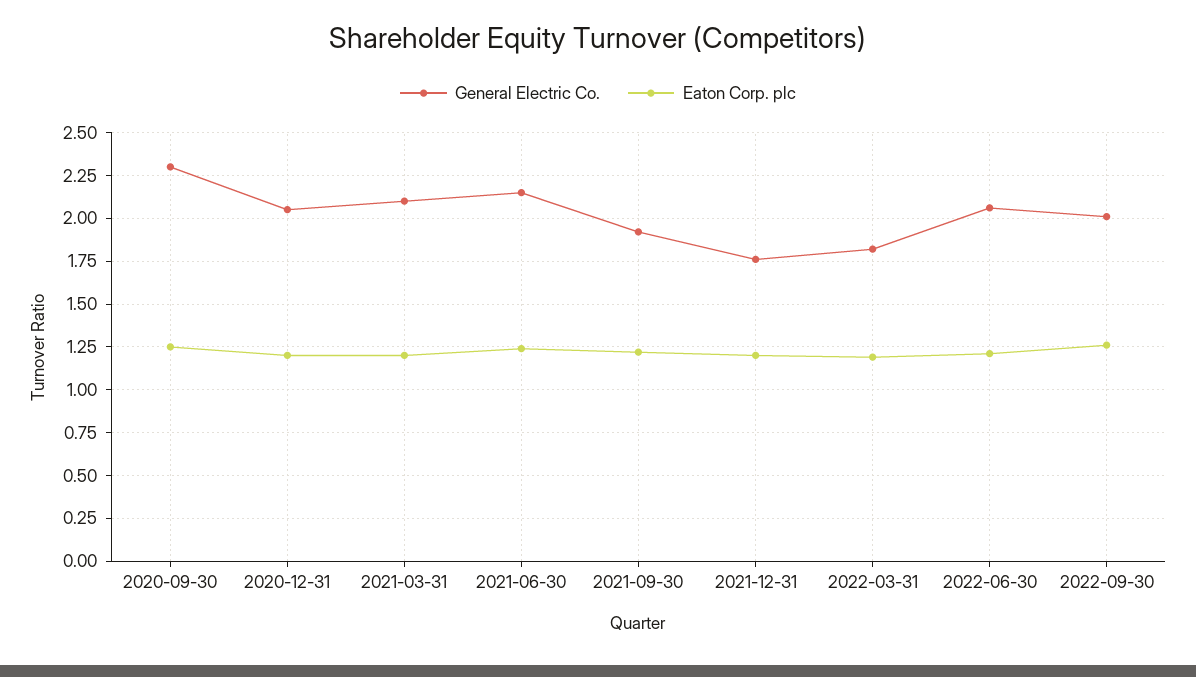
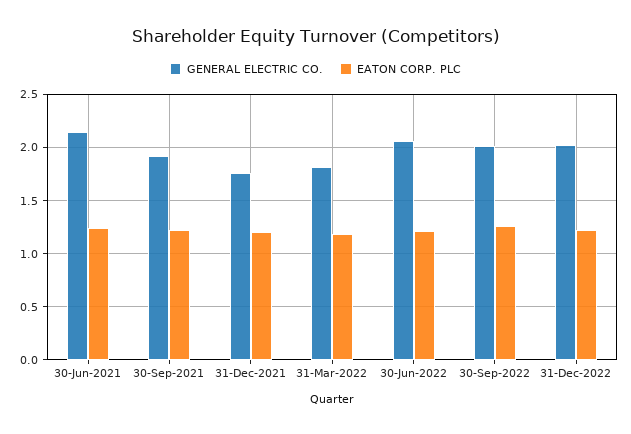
General Electric Co., 2020-09-30: 2.3 -> none
Eaton Corp. plc, 2020-09-30: 1.25 -> none
General Electric Co., 2020-12-31: 2.05 -> none
Eaton Corp. plc, 2020-12-31: 1.2 -> none
General Electric Co., 2021-03-31: 2.1 -> none
Eaton Corp. plc, 2021-03-31: 1.2 -> none
General Electric Co., 31-Dec-2022: none -> 2
Eaton Corp. plc, 31-Dec-2022: none -> 1.2

